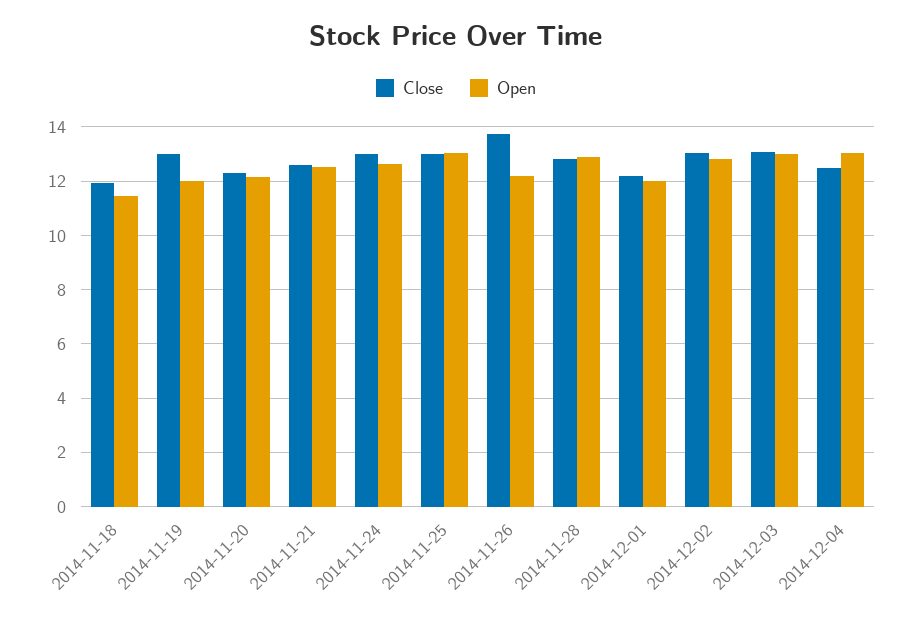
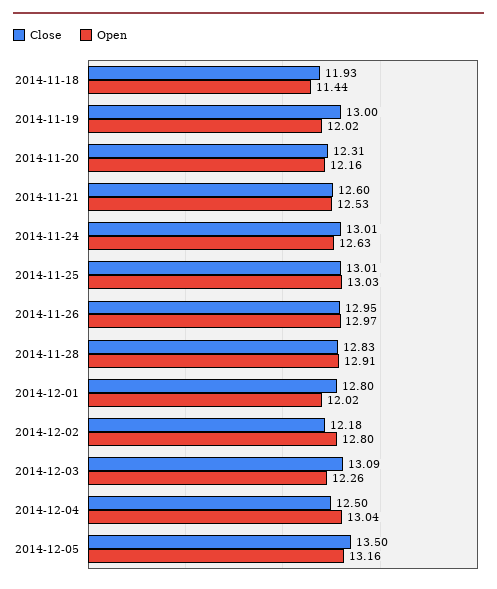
Close, 2014-11-26: 13.75 -> 12.95
Open, 2014-11-26: 12.25 -> 12.97
Close, 2014-12-01: 12.25 -> 12.8
Close, 2014-12-02: 13 -> 12.18
Open, 2014-12-03: 13 -> 12.26
Close, 2014-12-05: none -> 13.5
Open, 2014-12-05: none -> 13.16

